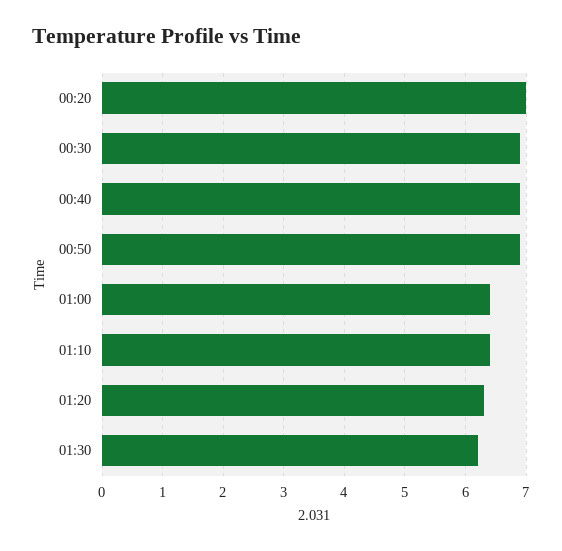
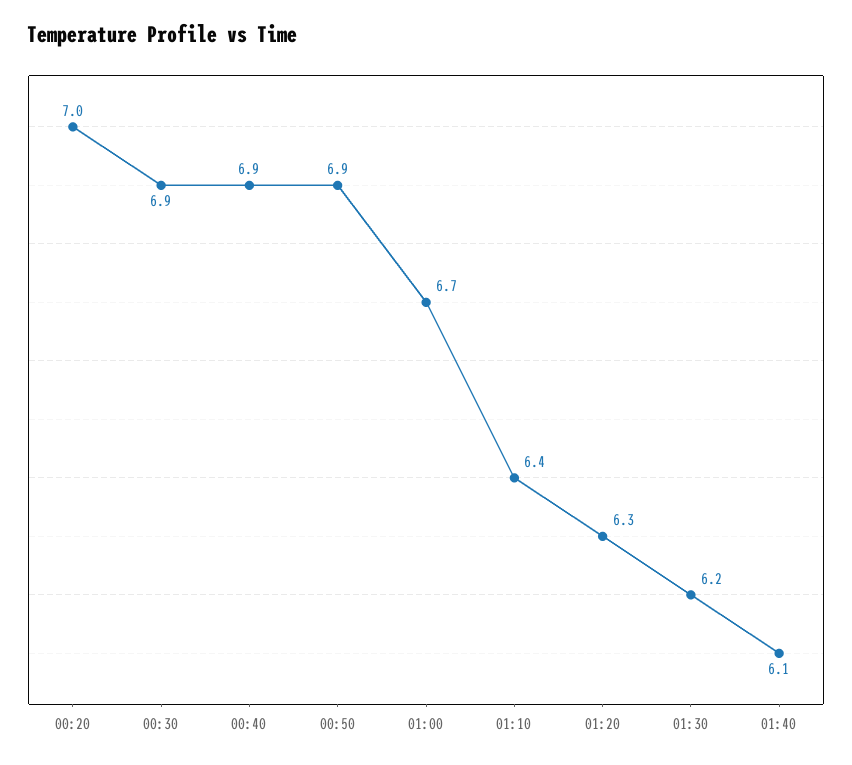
01:00: 6.4 -> 6.7
01:40: none -> 6.1

